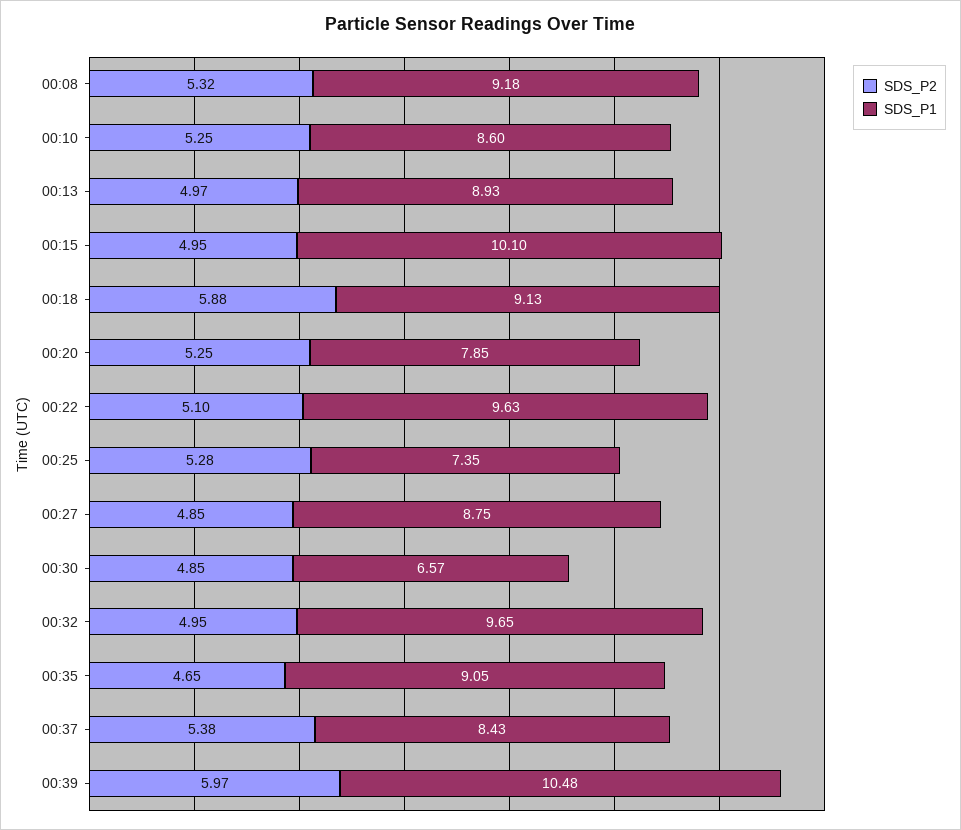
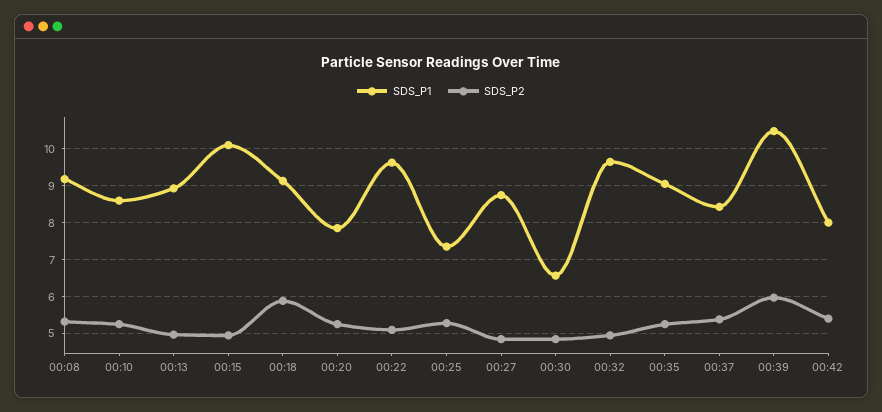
SDS_P2, 00:35: 4.65 -> 5.2
SDS_P1, 00:42: none -> 8
SDS_P2, 00:42: none -> 5.4

